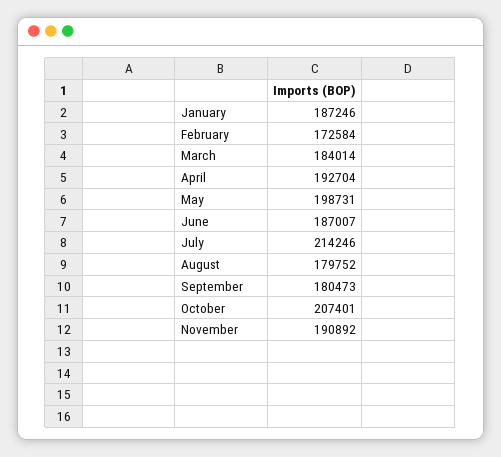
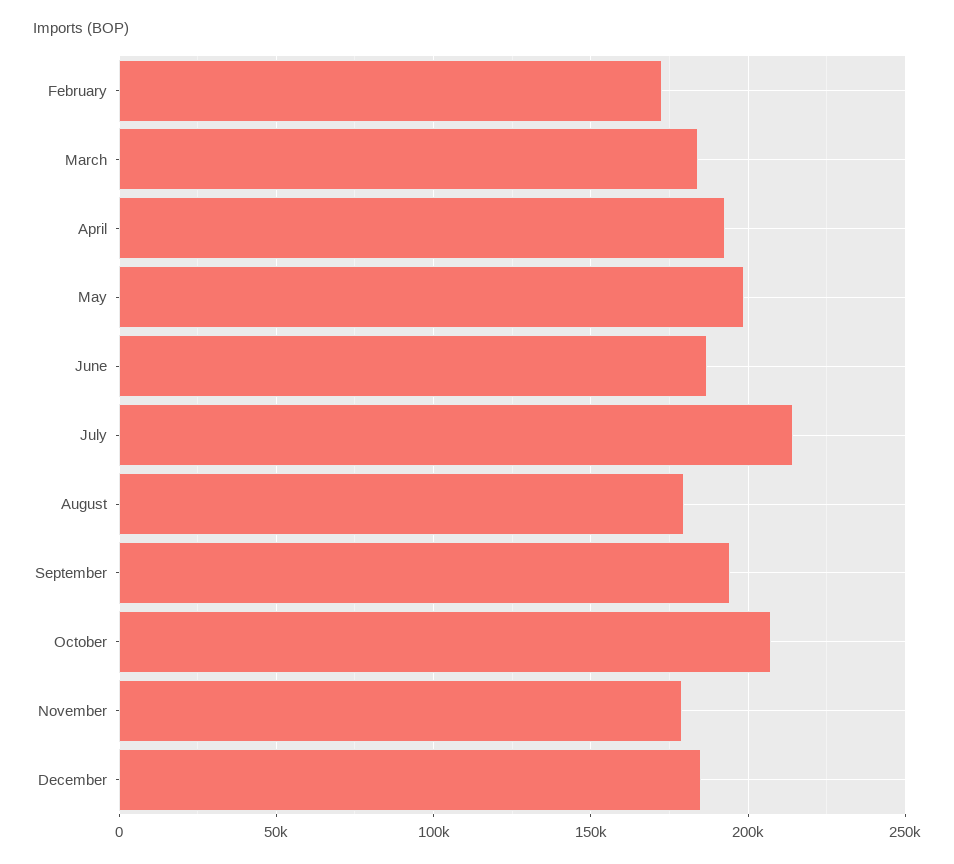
January: 187246 -> none
September: 180473 -> 195000
November: 190892 -> 180000
December: none -> 185000

